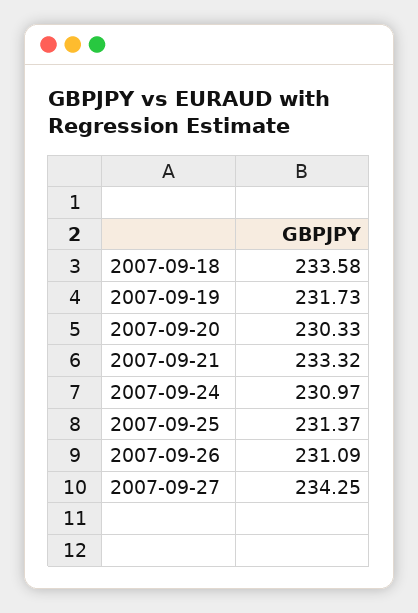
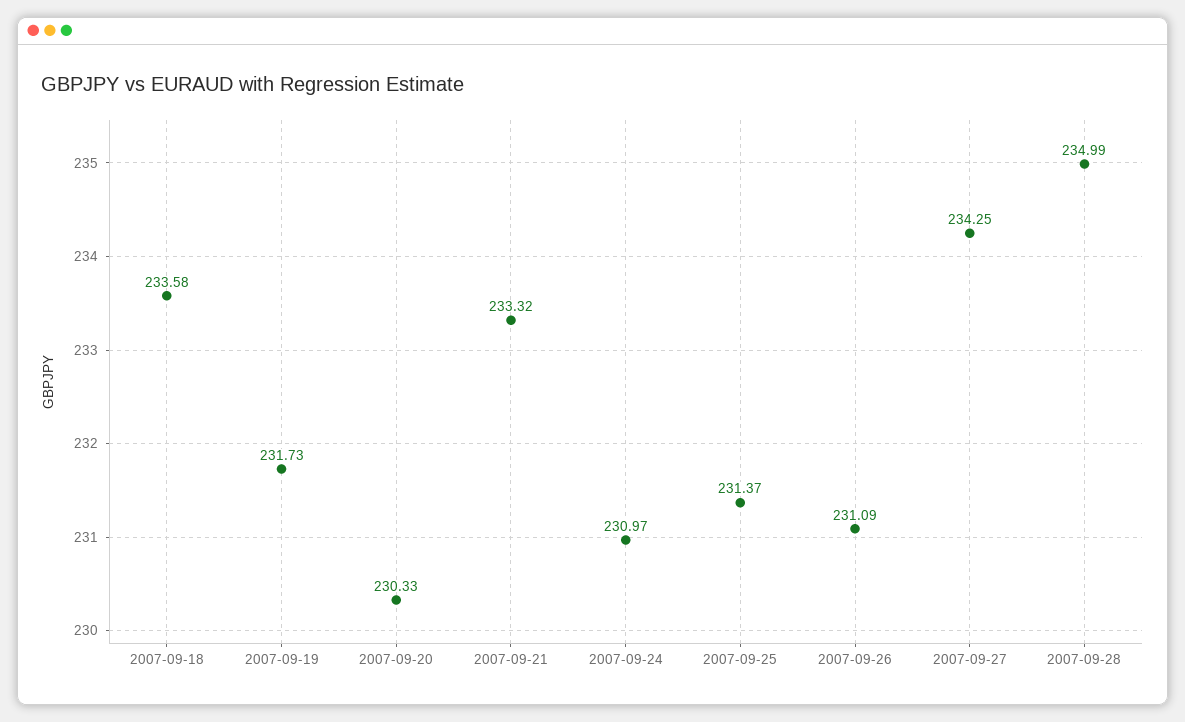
2007-09-28: none -> 234.99

